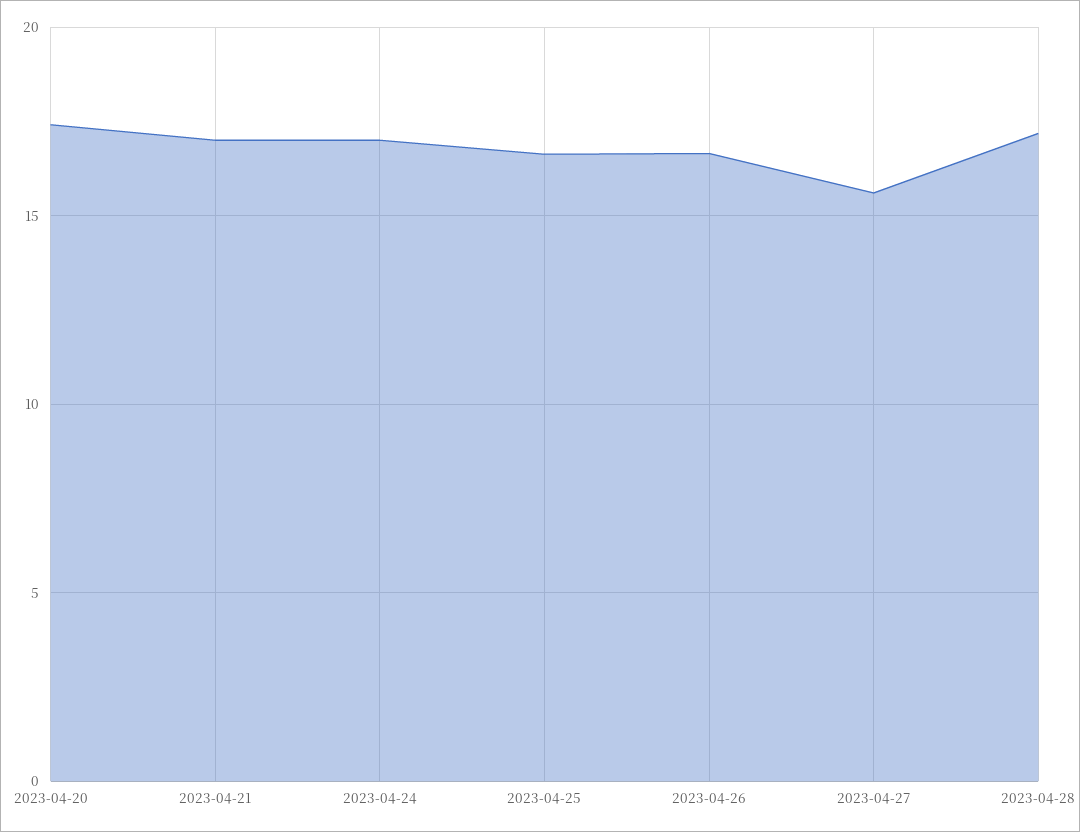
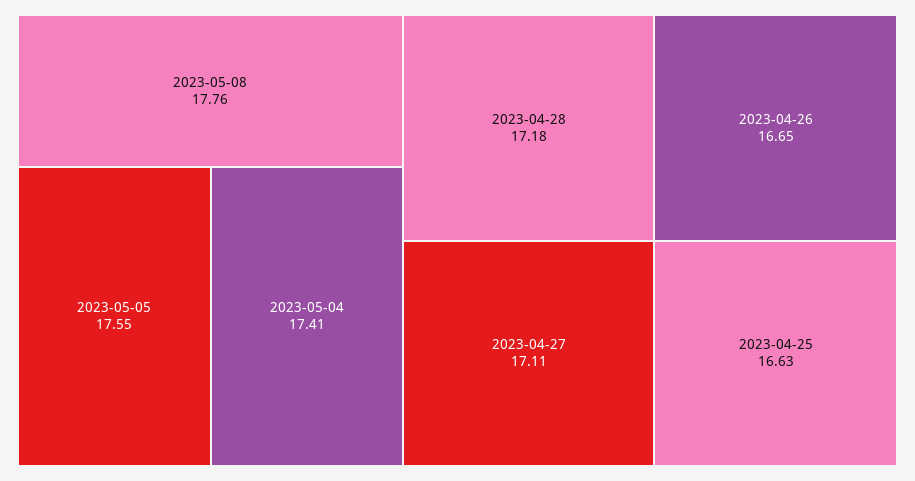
2023-04-20: 17.5 -> none
2023-04-21: 17 -> none
2023-04-24: 17 -> none
2023-04-27: 15.5 -> 17.11
2023-05-08: none -> 17.76
2023-05-05: none -> 17.55
2023-05-04: none -> 17.41

